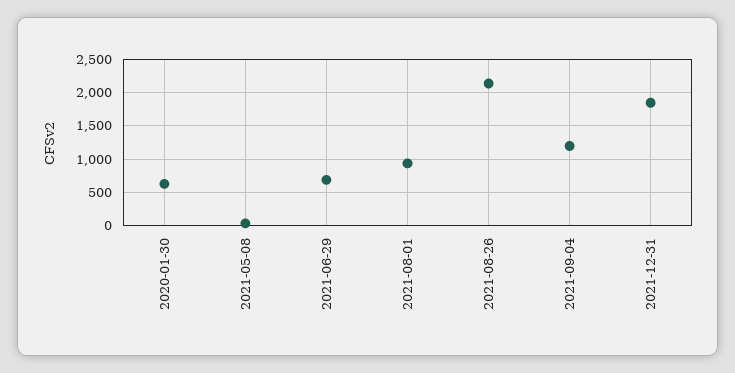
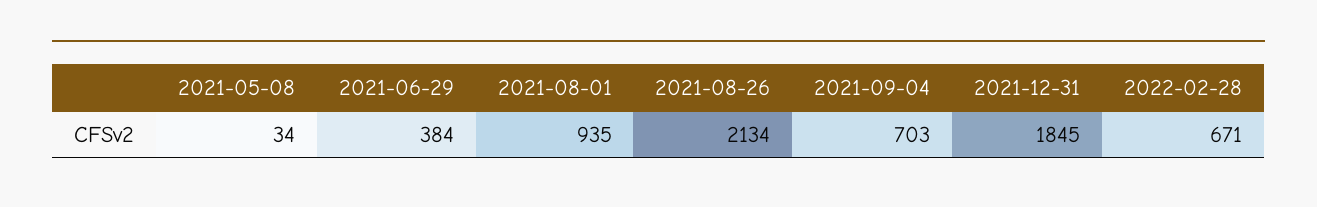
2020-01-30: 600 -> none
2021-06-29: 700 -> 384
2021-09-04: 1200 -> 703
2022-02-28: none -> 671

